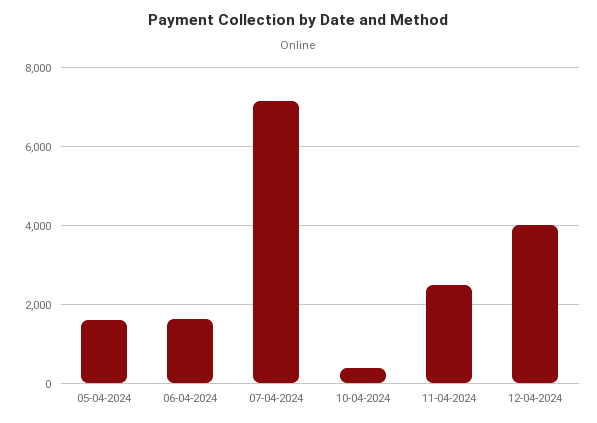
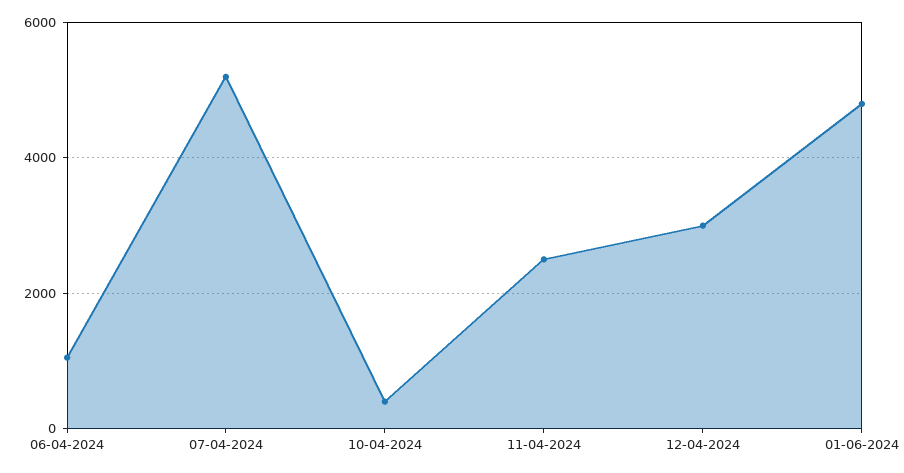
05-04-2024: 1600 -> none
06-04-2024: 1600 -> 1000
07-04-2024: 7200 -> 5200
12-04-2024: 4000 -> 3000
01-06-2024: none -> 4800

